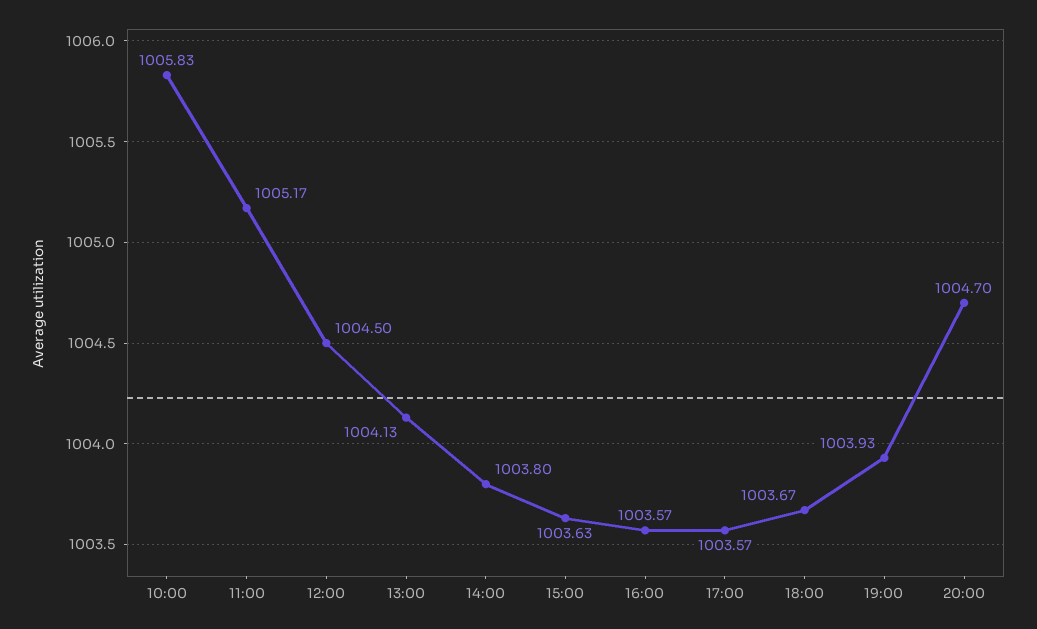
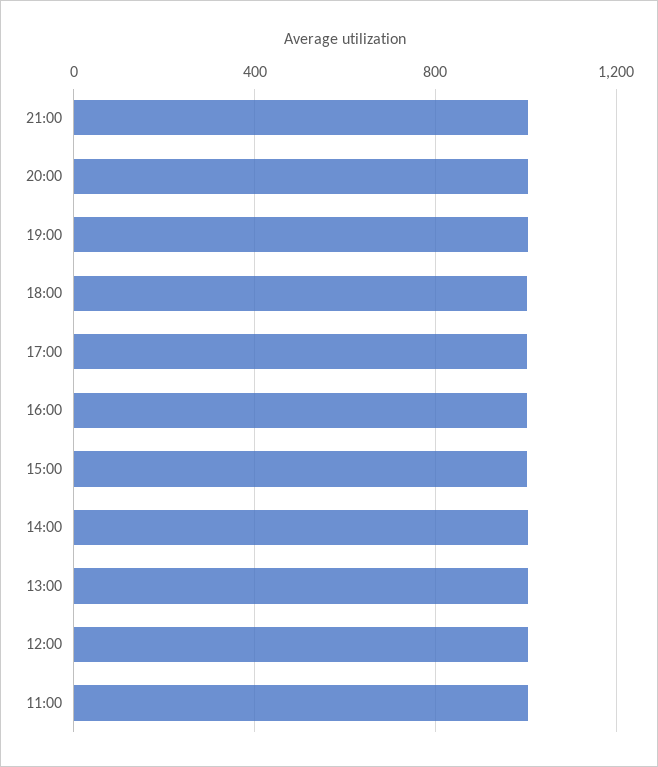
10:00: 1005.83 -> none
21:00: none -> 1000

